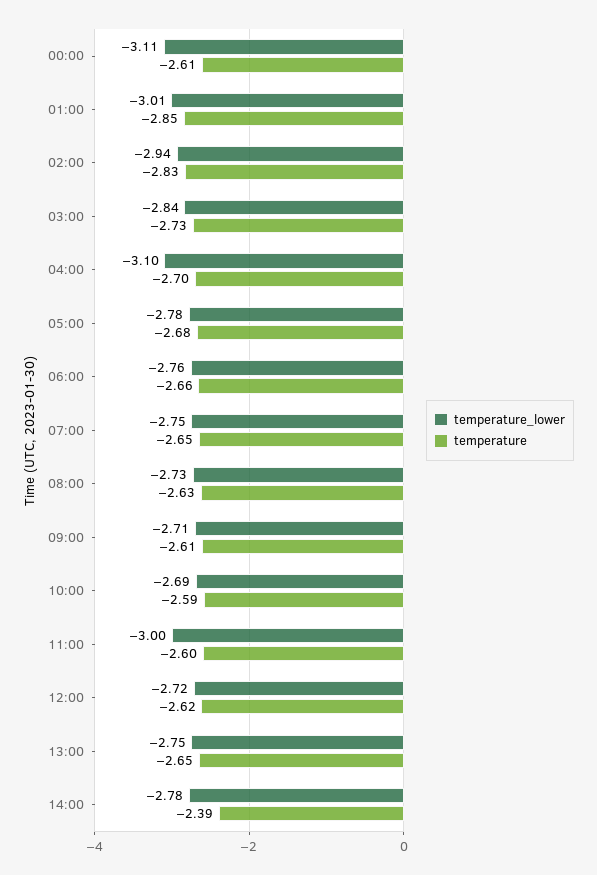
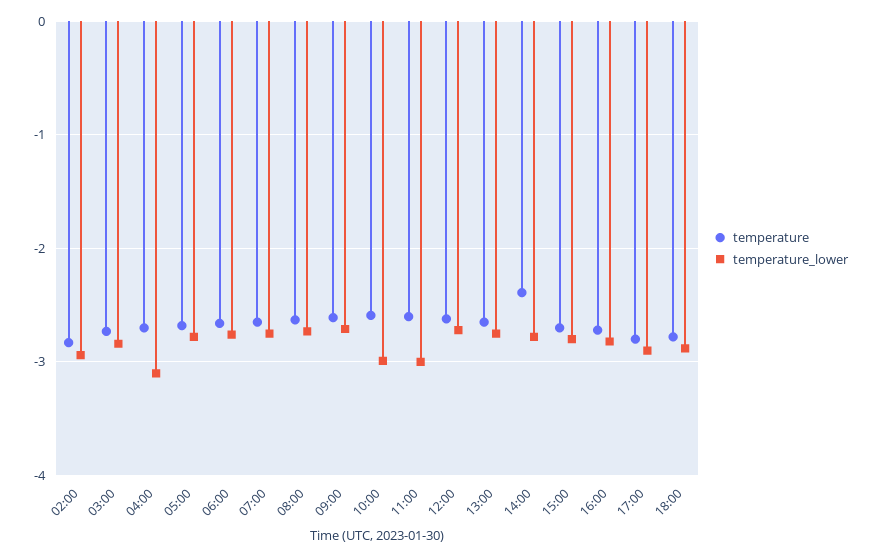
temperature_lower, 00:00: -3.11 -> none
temperature, 00:00: -2.61 -> none
temperature_lower, 01:00: -3.01 -> none
temperature, 01:00: -2.85 -> none
temperature_lower, 10:00: -2.69 -> -3
temperature, 15:00: none -> -2.7
temperature_lower, 15:00: none -> -2.8
temperature, 16:00: none -> -2.7
temperature_lower, 16:00: none -> -2.8
temperature, 17:00: none -> -2.8
temperature_lower, 17:00: none -> -2.9
temperature, 18:00: none -> -2.8
temperature_lower, 18:00: none -> -2.9

